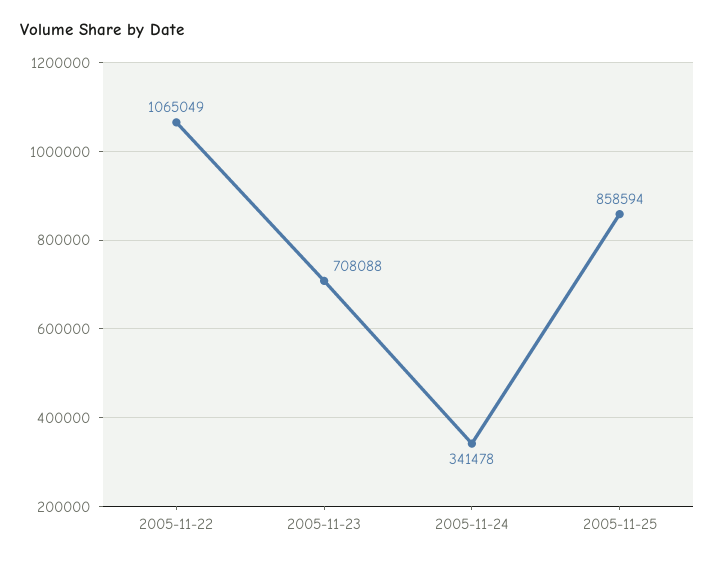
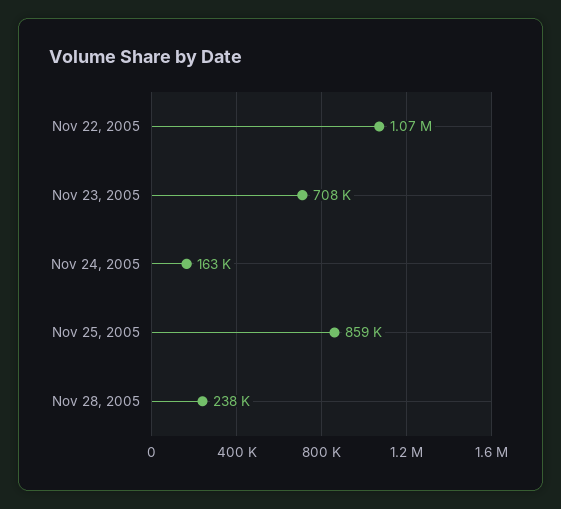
2005-11-24: 341478 -> 163000
Nov 28, 2005: none -> 238000

